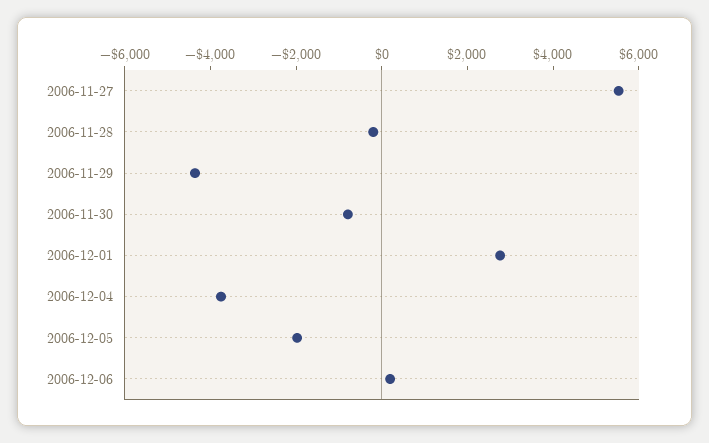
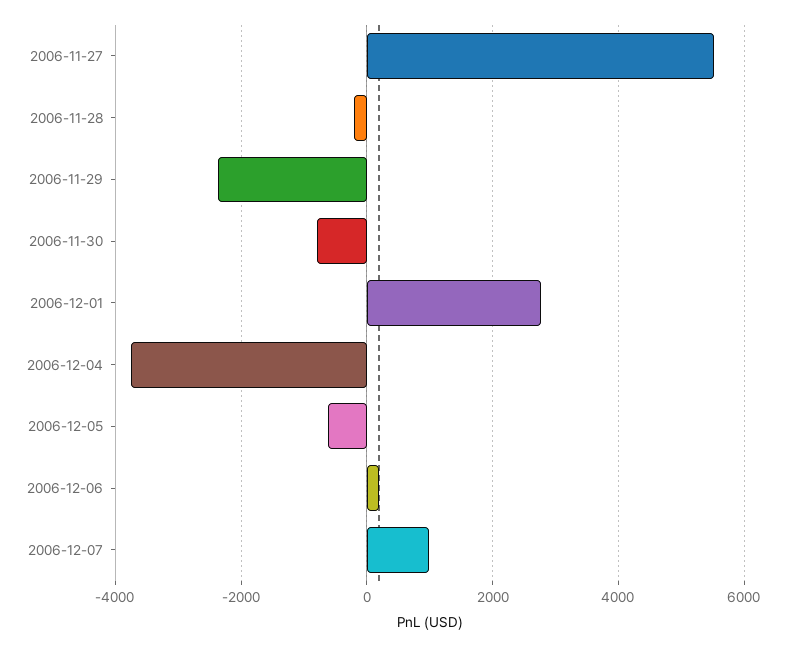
2006-11-29: -4500 -> -2400
2006-12-05: -2000 -> -600
2006-12-07: none -> 1000

